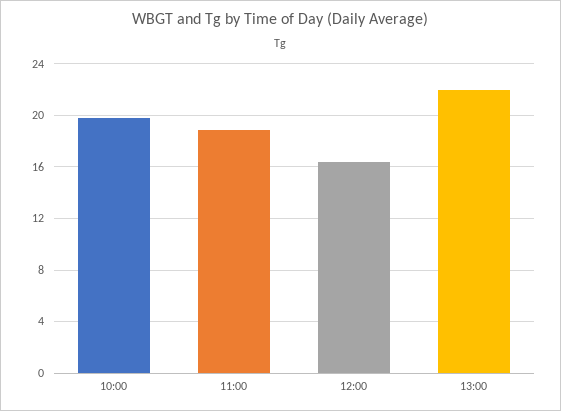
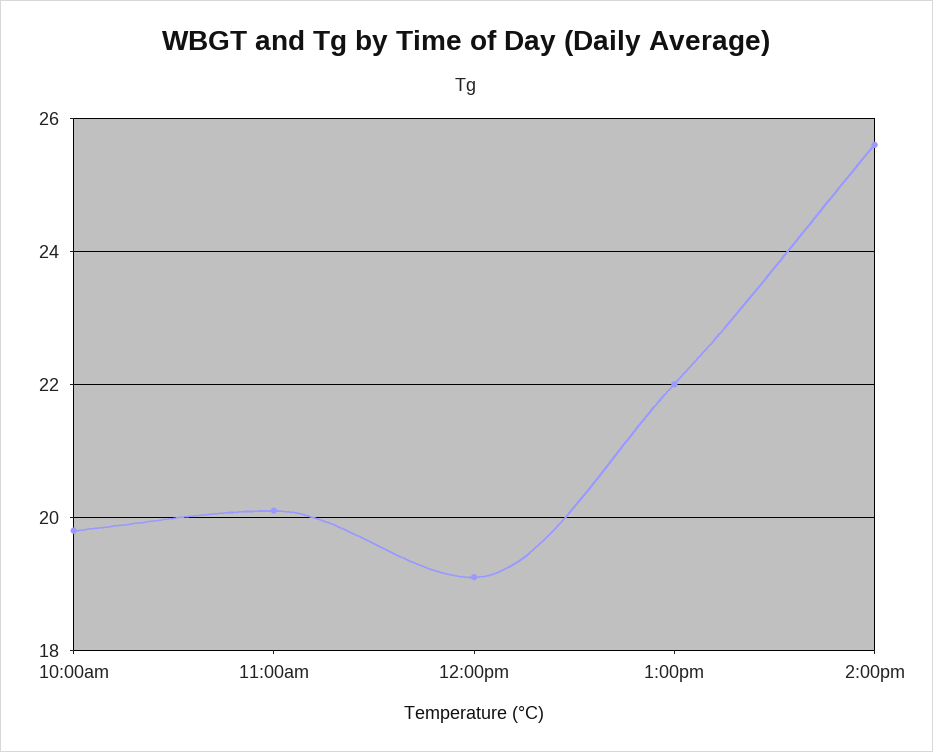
11:00: 19 -> 20
12:00: 16.5 -> 19
2:00pm: none -> 25.5

